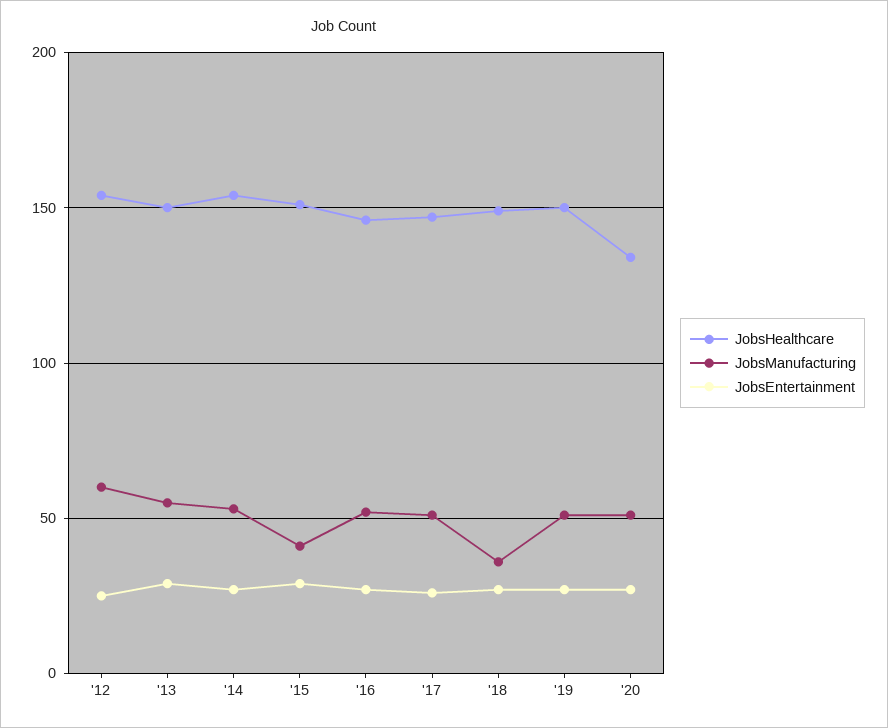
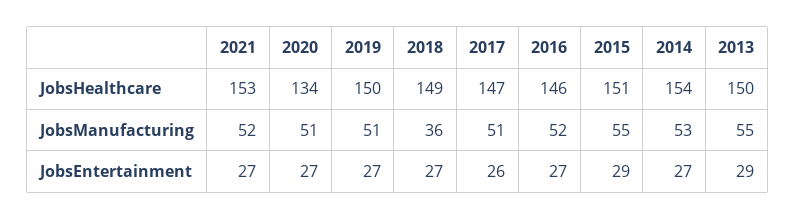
JobsHealthcare, '12: 155 -> none
JobsManufacturing, '12: 60 -> none
JobsEntertainment, '12: 25 -> none
JobsManufacturing, '15: 40 -> 55
JobsHealthcare, 2021: none -> 153
JobsManufacturing, 2021: none -> 52
JobsEntertainment, 2021: none -> 27

